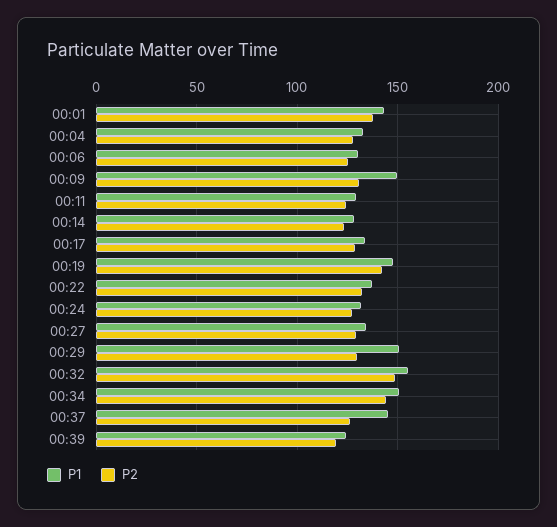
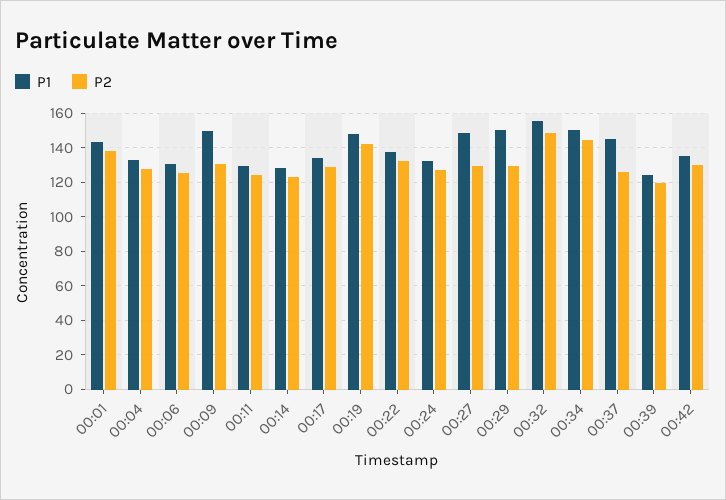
P1, 00:27: 135 -> 150
P1, 00:42: none -> 135
P2, 00:42: none -> 130

